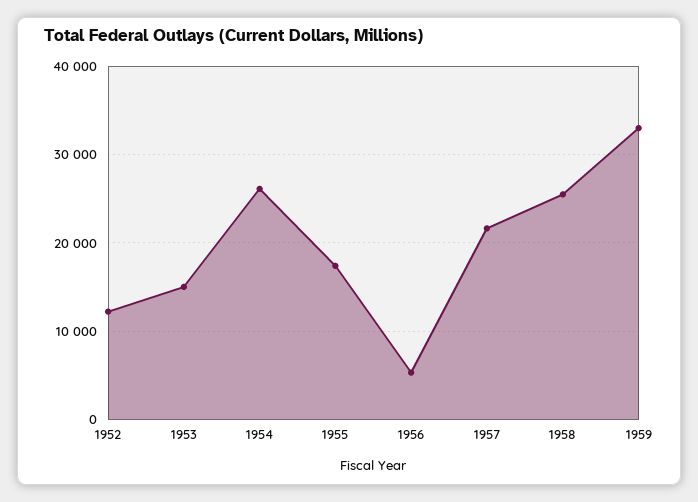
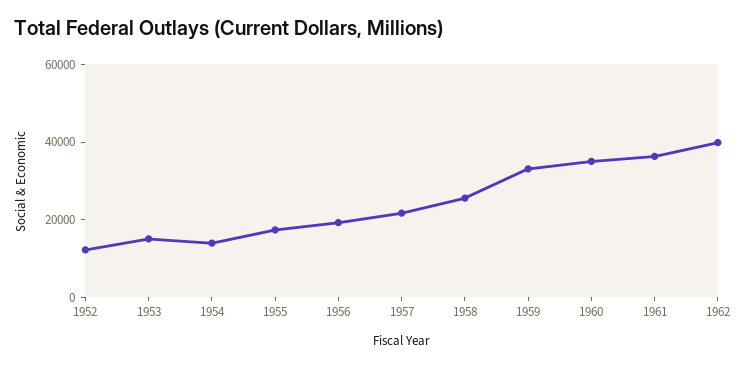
1954: 26000 -> 15000
1956: 5000 -> 20000
1960: none -> 35000
1961: none -> 35000
1962: none -> 40000

